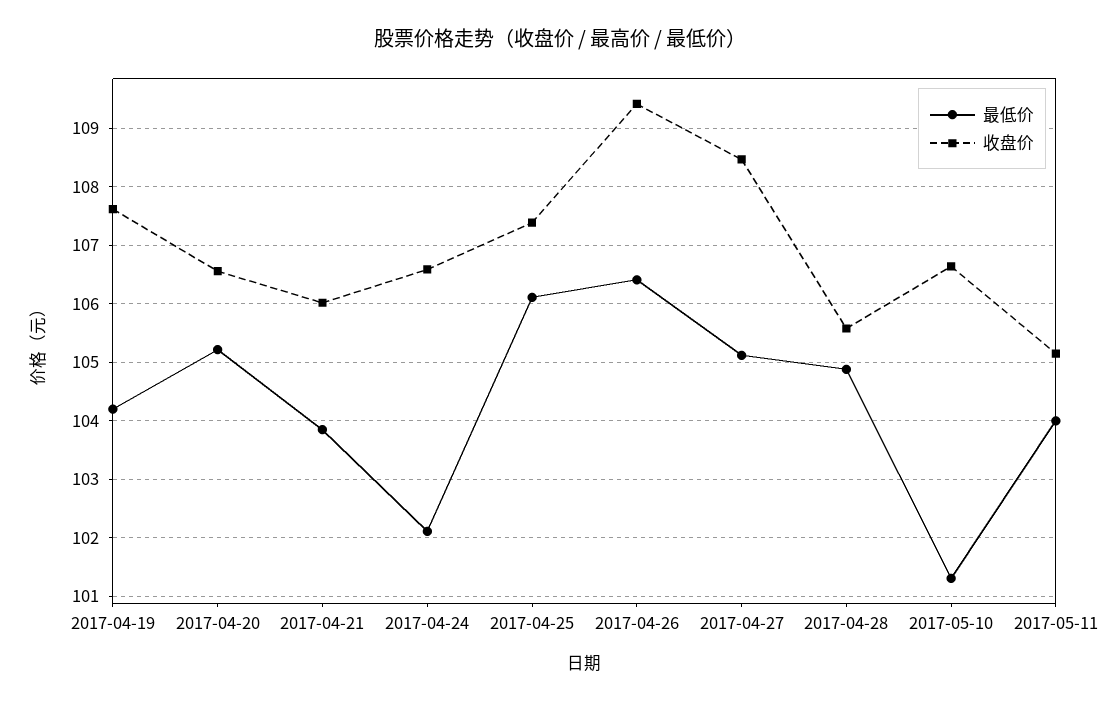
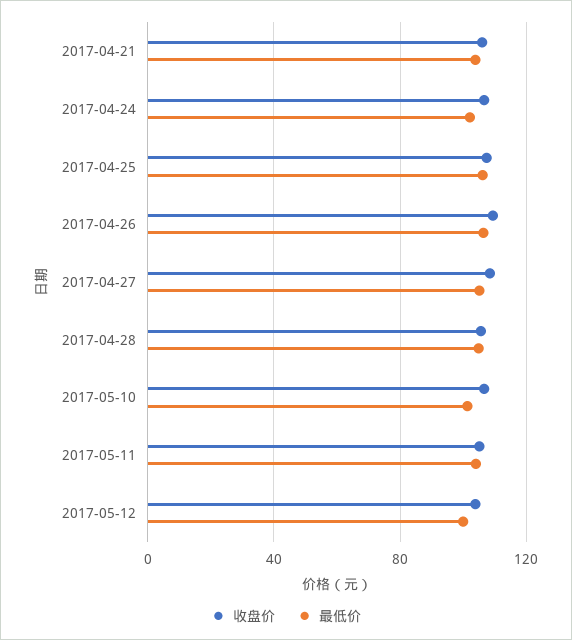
最低价, 2017-04-19: 104.2 -> none
收盘价, 2017-04-19: 107.6 -> none
最低价, 2017-04-20: 105.2 -> none
收盘价, 2017-04-20: 106.6 -> none
收盘价, 2017-05-12: none -> 105
最低价, 2017-05-12: none -> 100

